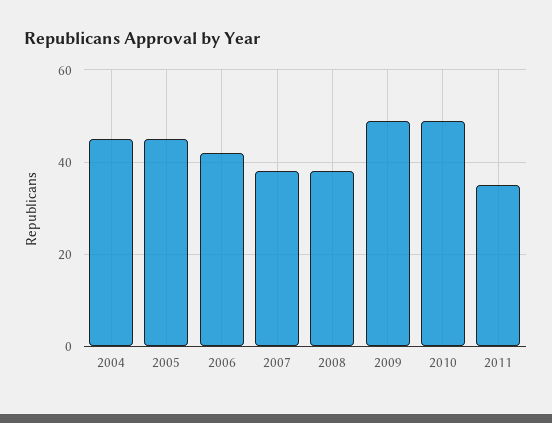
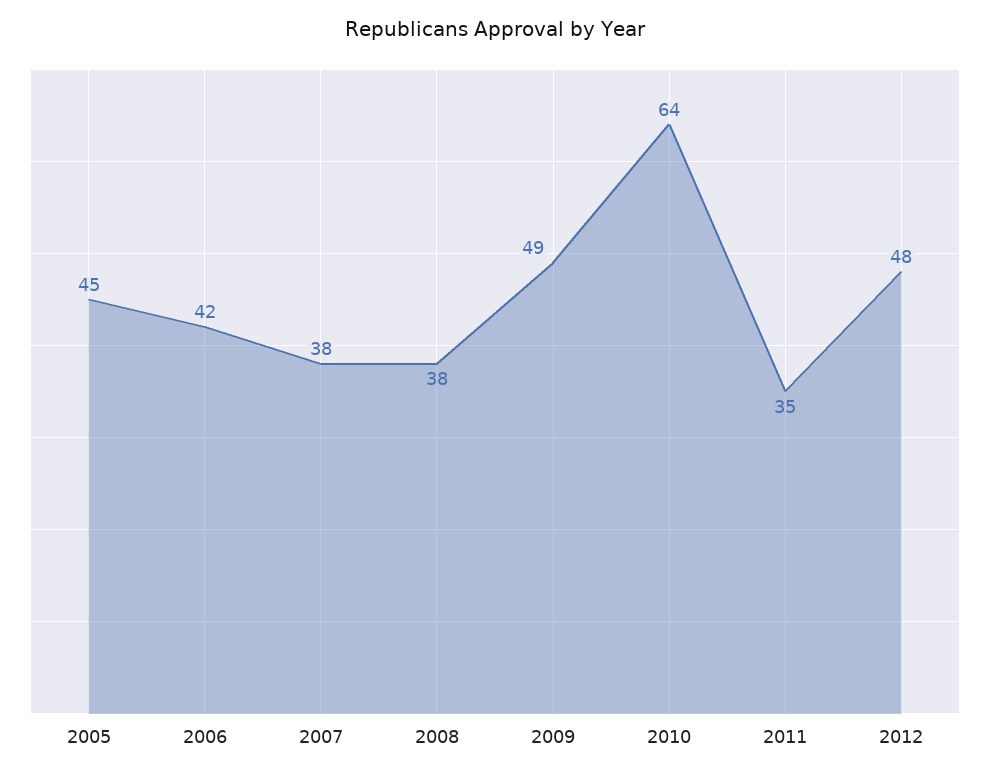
2004: 45 -> none
2010: 50 -> 64
2012: none -> 48

